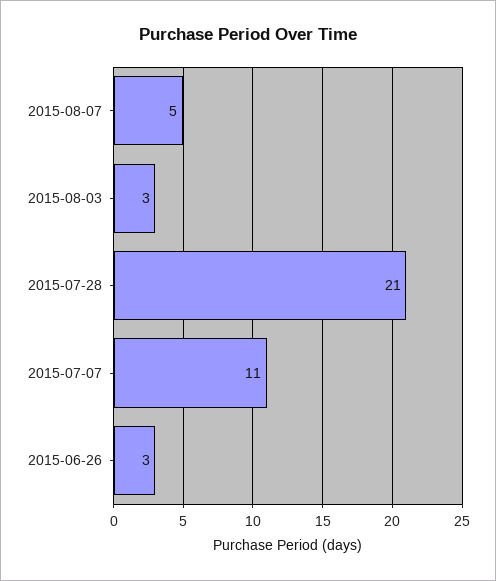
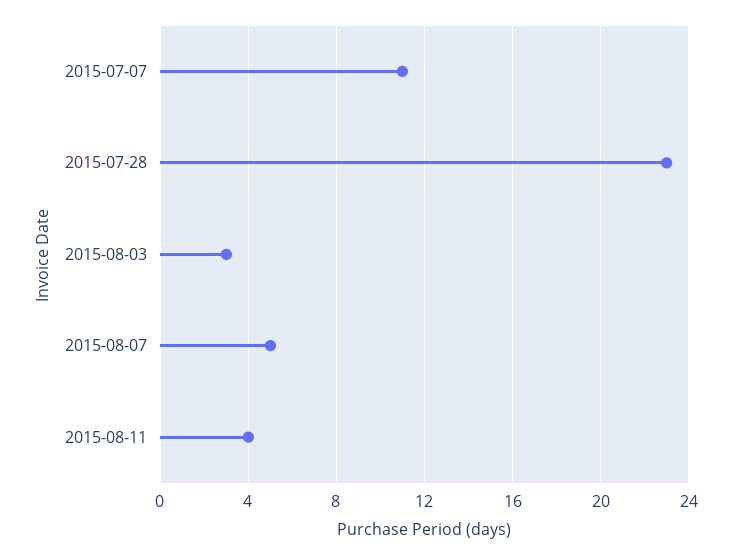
2015-07-28: 21 -> 23
2015-06-26: 3 -> none
2015-08-11: none -> 4

